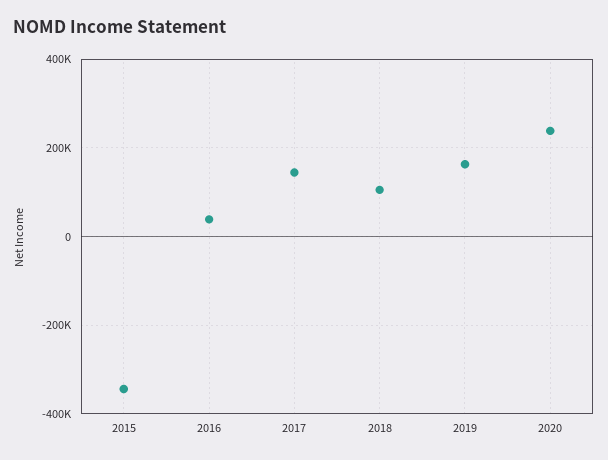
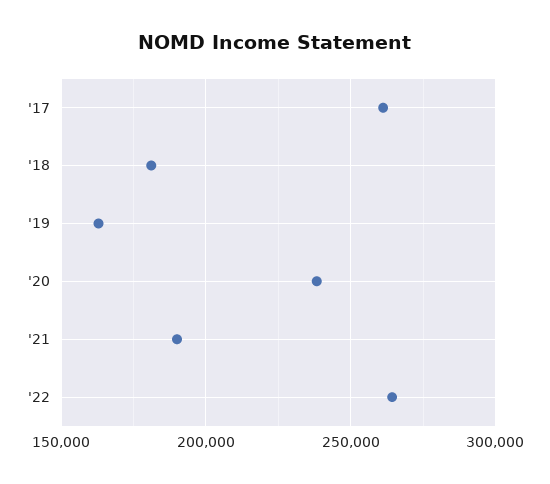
2015: -340000 -> none
2016: 40000 -> none
2017: 140000 -> 260000
2018: 100000 -> 180000
'21: none -> 190000
'22: none -> 265000

